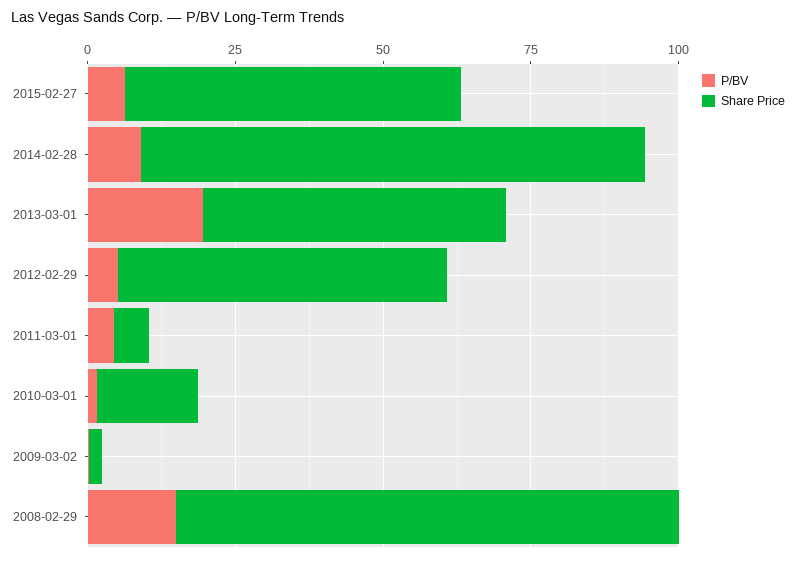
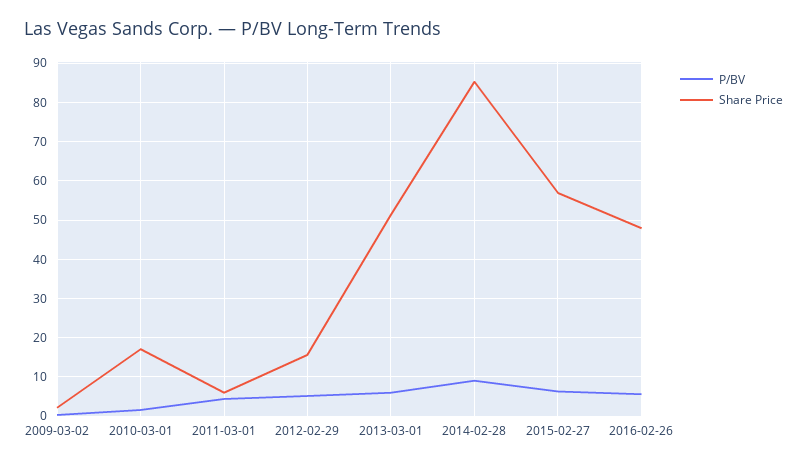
P/BV, 2013-03-01: 20 -> 6
Share Price, 2012-02-29: 55 -> 16
P/BV, 2008-02-29: 15 -> none
Share Price, 2008-02-29: 85 -> none
P/BV, 2016-02-26: none -> 6
Share Price, 2016-02-26: none -> 48

